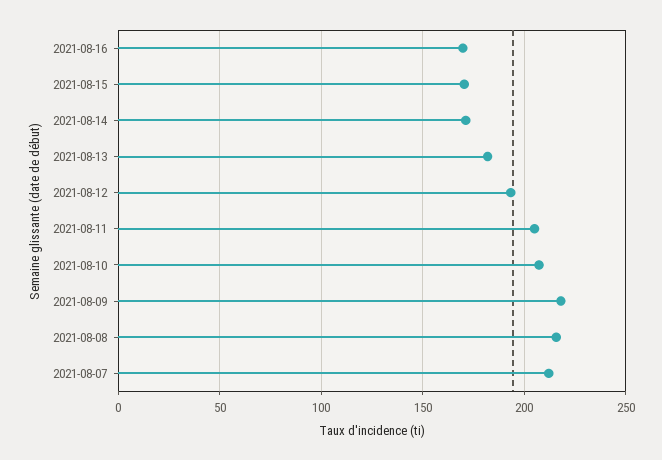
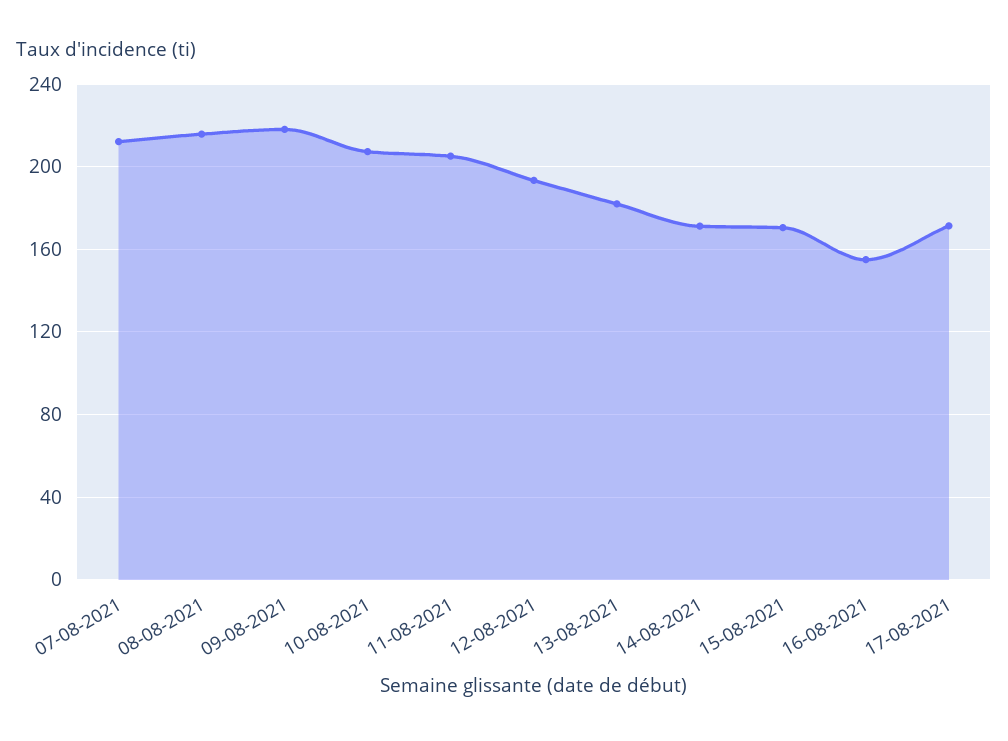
2021-08-16: 170 -> 155
17-08-2021: none -> 170

